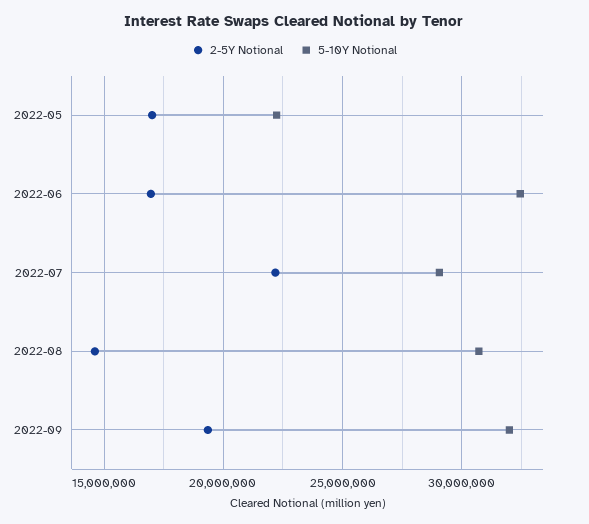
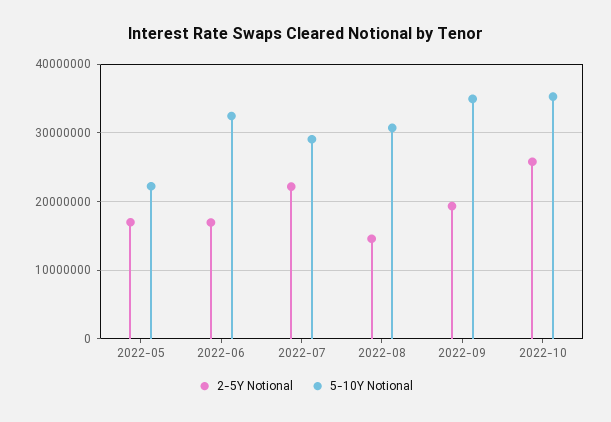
5-10Y Notional, 2022-09: 32000000 -> 35000000
2-5Y Notional, 2022-10: none -> 26000000
5-10Y Notional, 2022-10: none -> 35000000

